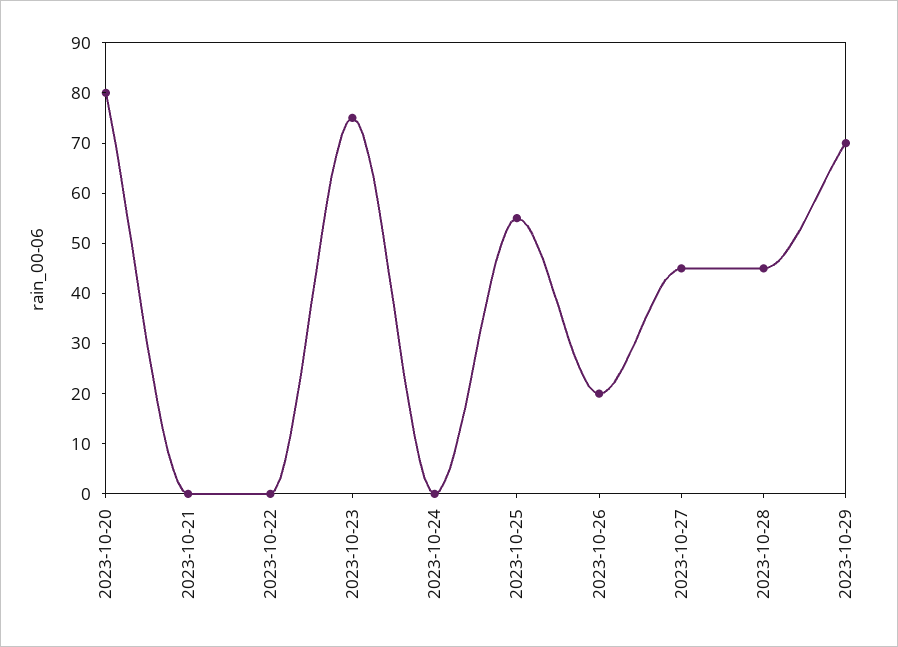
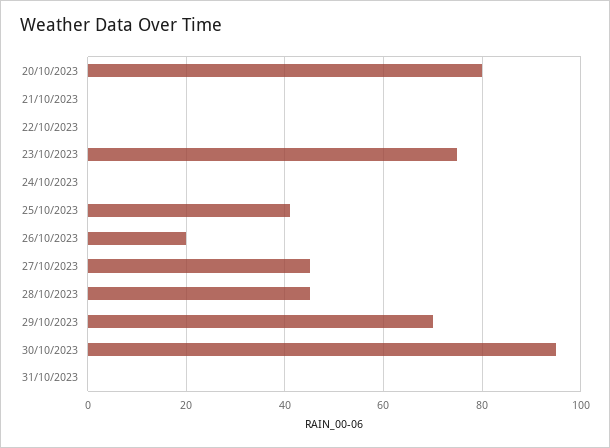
2023-10-25: 55 -> 40
30/10/2023: none -> 95
31/10/2023: none -> 0

